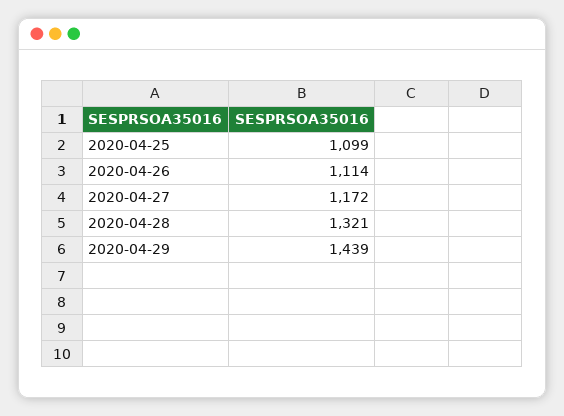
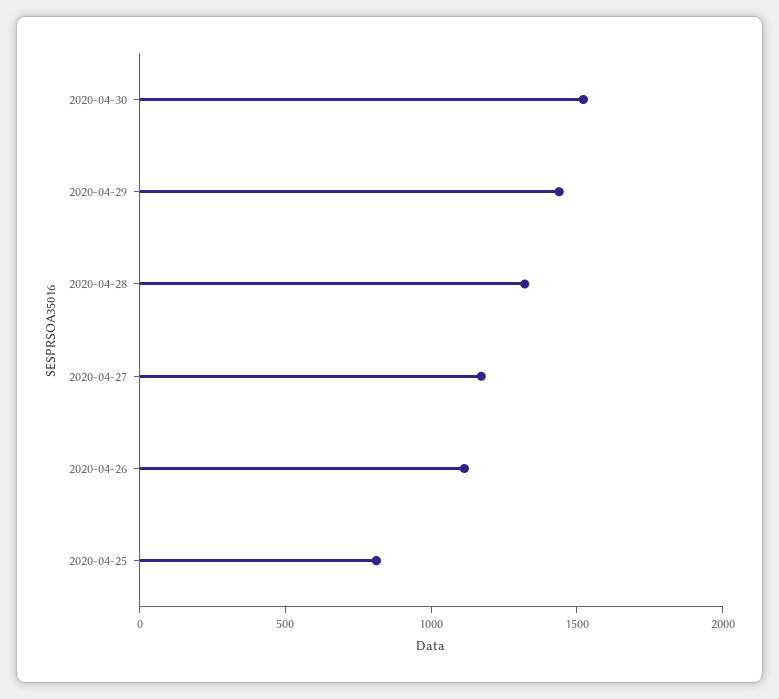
2020-04-25: 1099 -> 800
2020-04-30: none -> 1500

